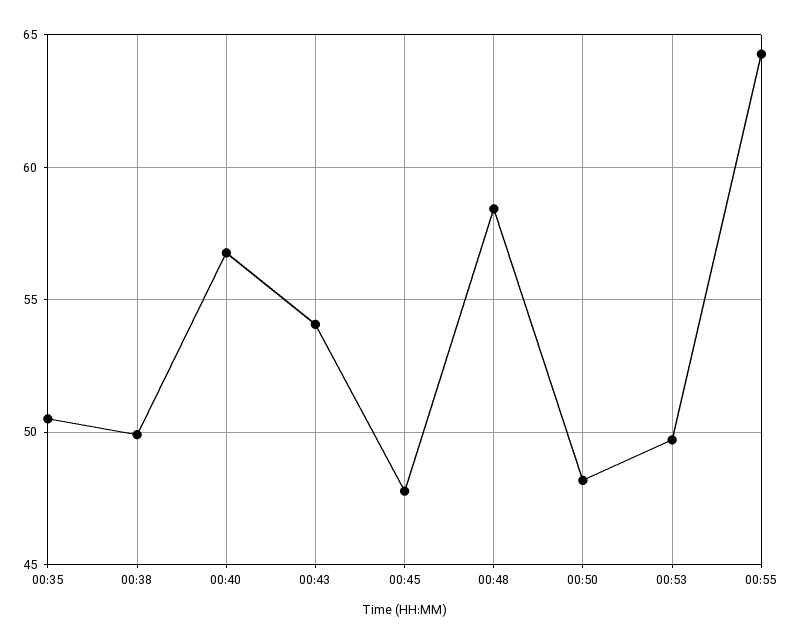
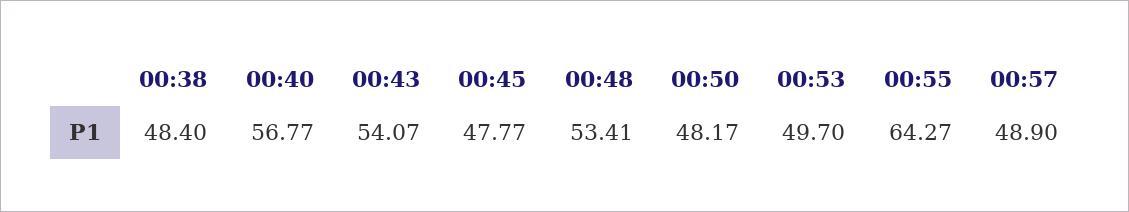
00:35: 50.5 -> none
00:38: 50 -> 48.4
00:48: 58.5 -> 53.41
00:57: none -> 48.9

